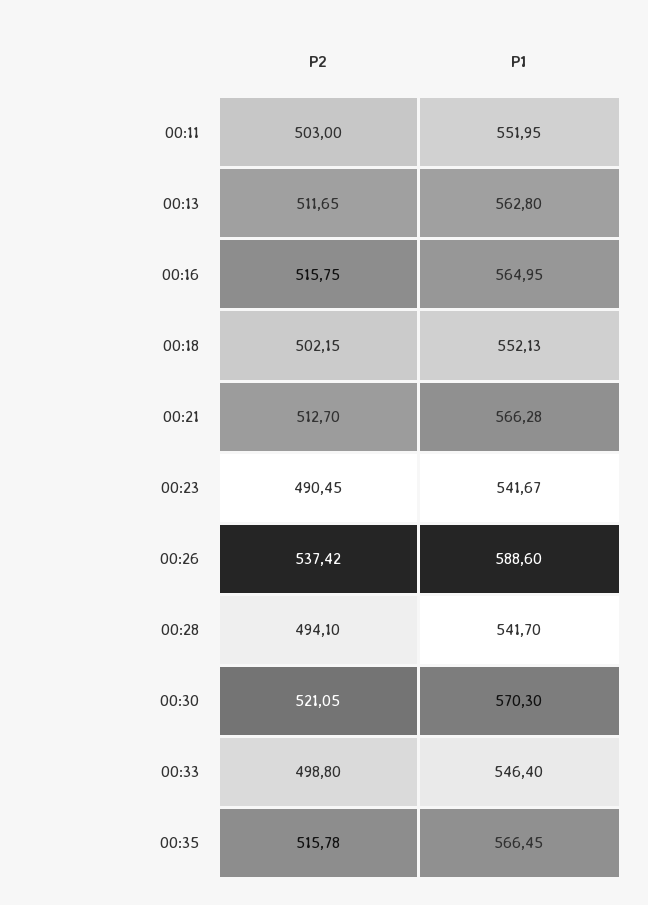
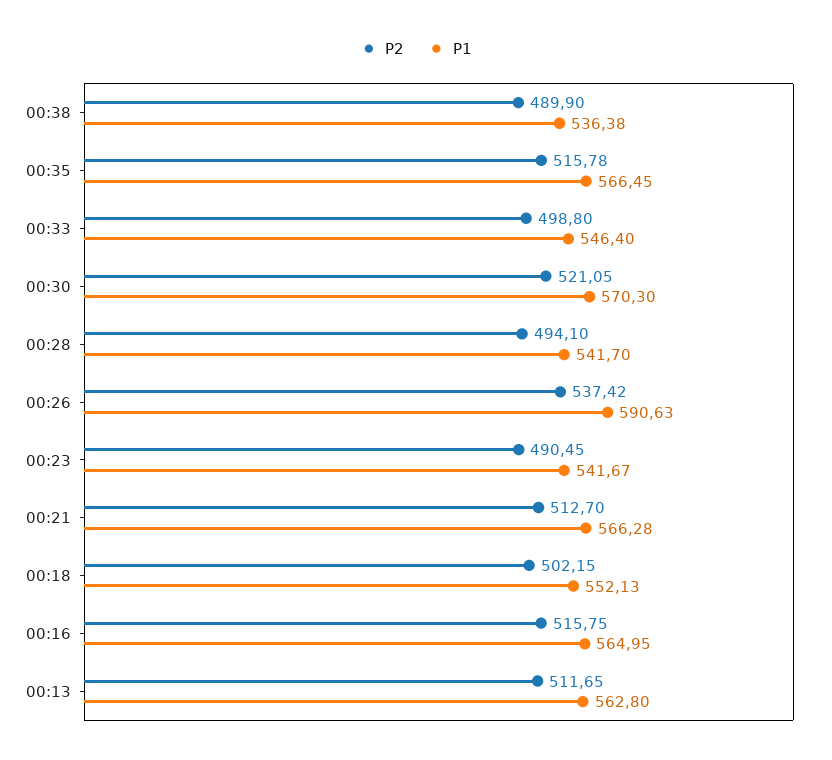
P2, 00:11: 503 -> none
P1, 00:11: 551.95 -> none
P1, 00:26: 588.6 -> 590.63
P2, 00:38: none -> 489.9
P1, 00:38: none -> 536.38

